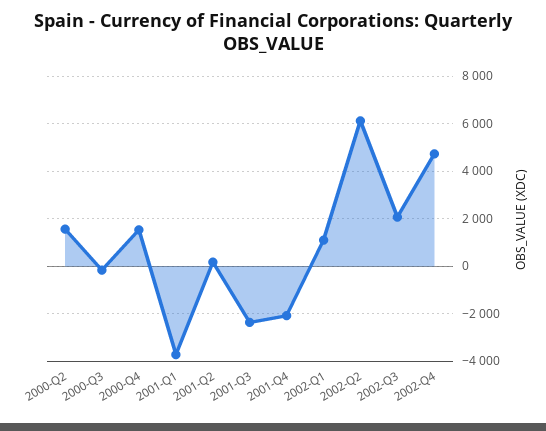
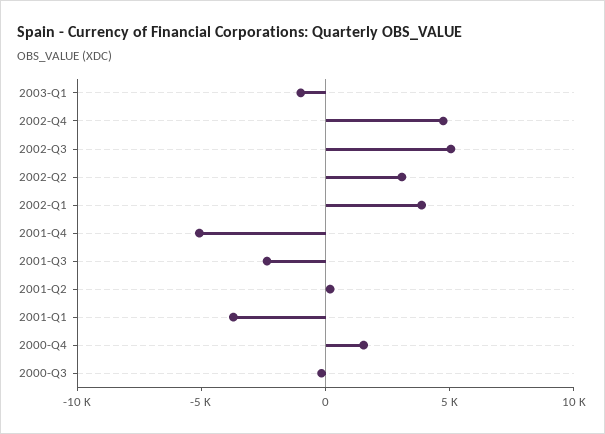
2000-Q2: 1500 -> none
2001-Q4: -2000 -> -5000
2002-Q1: 1000 -> 4000
2002-Q2: 6000 -> 3000
2002-Q3: 2000 -> 5000
2003-Q1: none -> -1000

